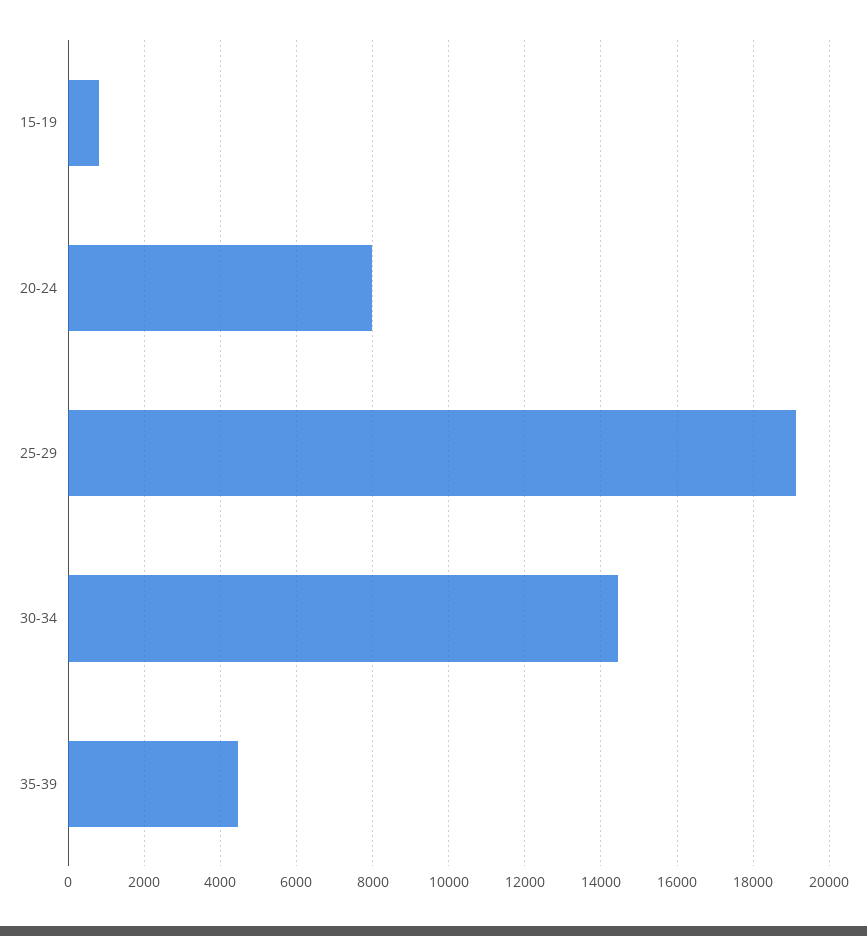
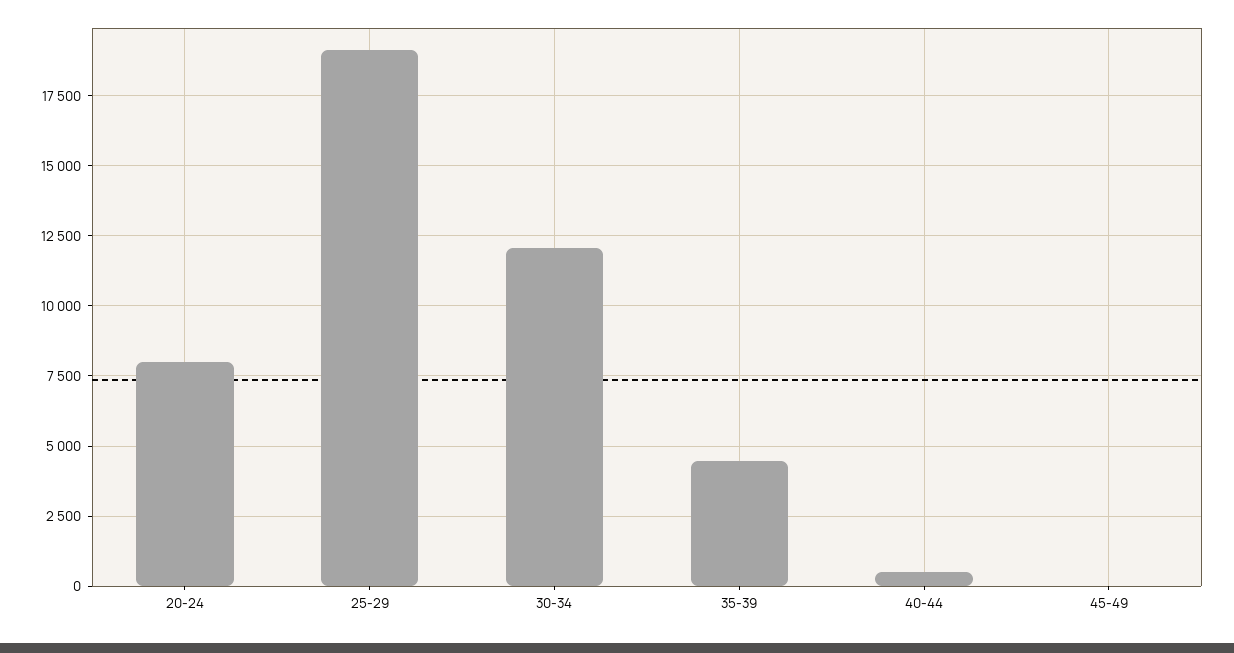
15-19: 800 -> none
30-34: 14400 -> 12000
40-44: none -> 500
45-49: none -> 0

